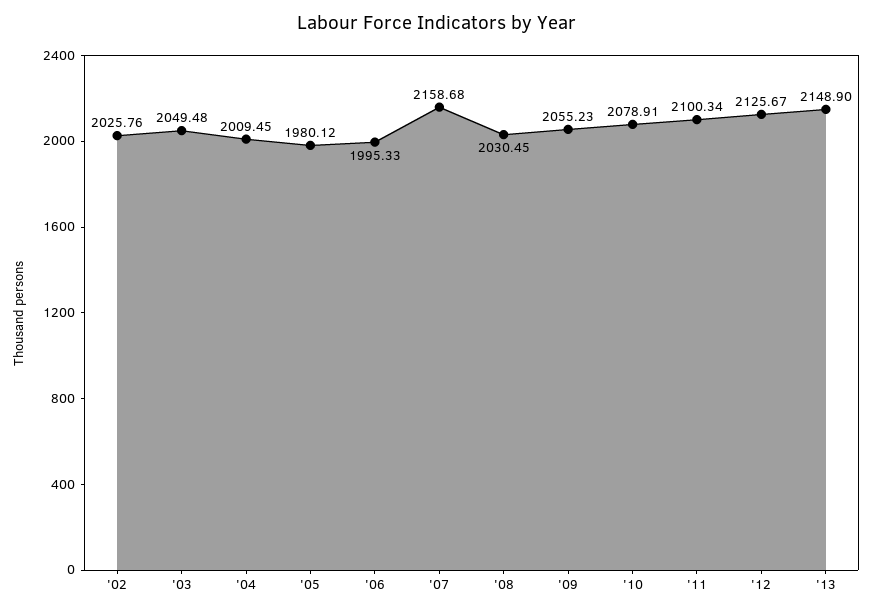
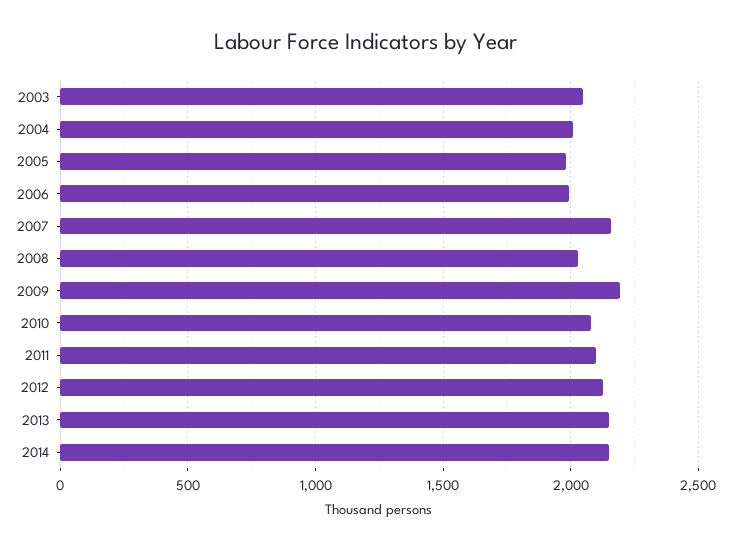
'02: 2025.76 -> none
'09: 2055.23 -> 2200
2014: none -> 2150

